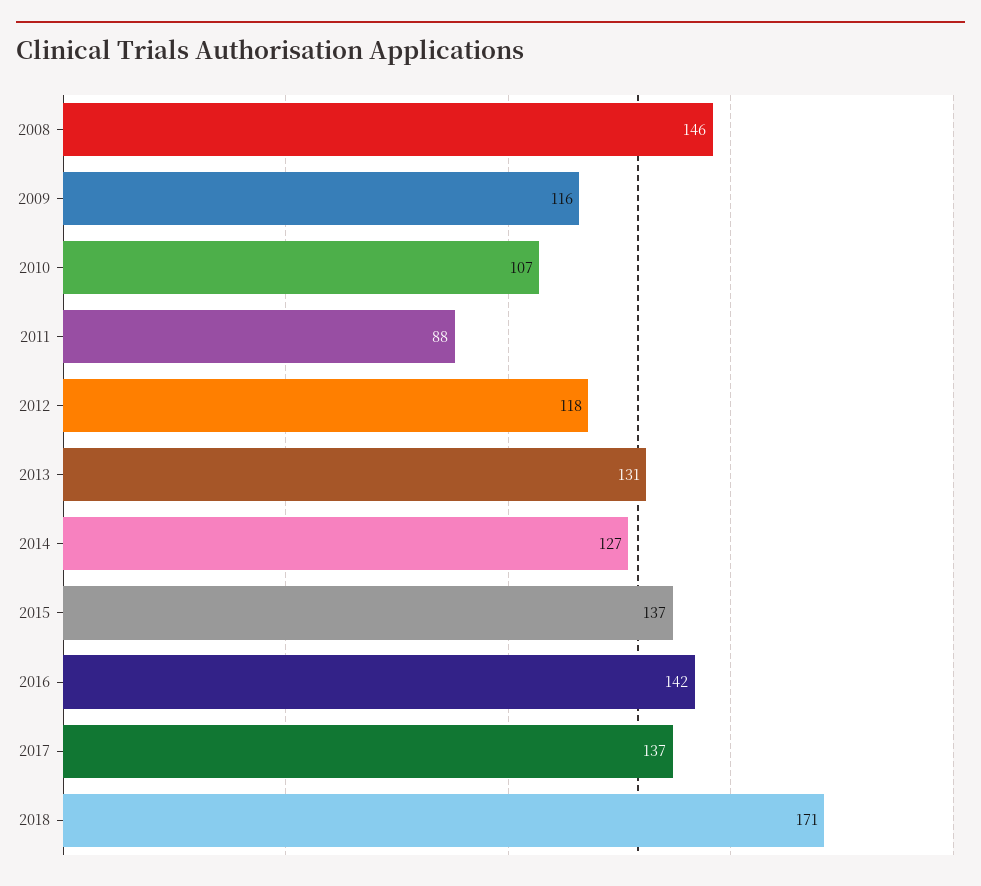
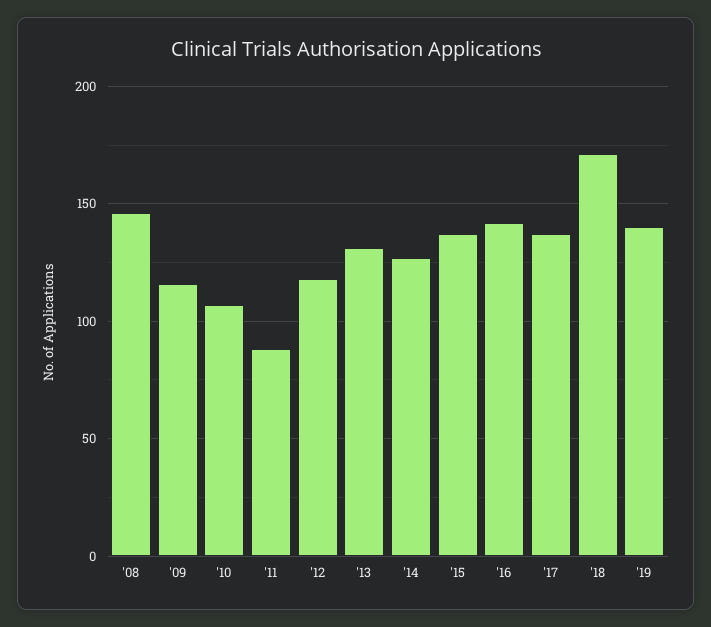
'19: none -> 140

